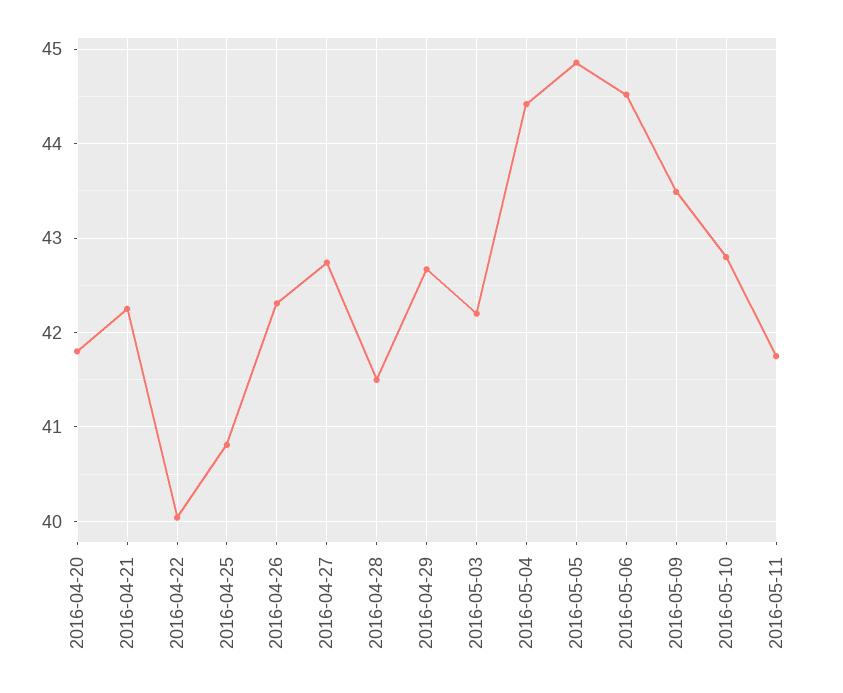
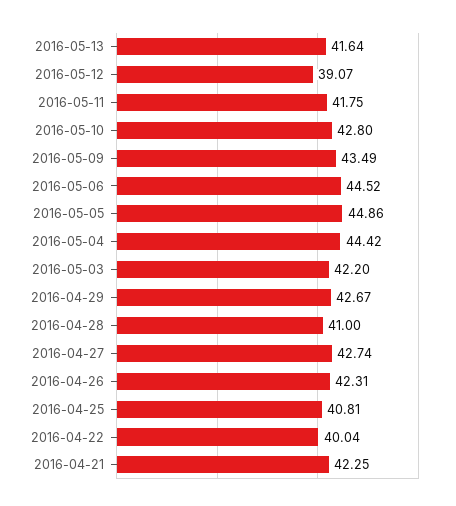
2016-04-20: 41.8 -> none
2016-04-28: 41.5 -> 41
2016-05-13: none -> 41.64
2016-05-12: none -> 39.07

